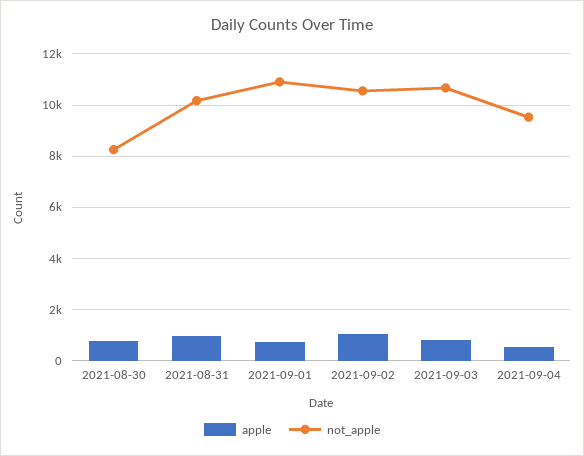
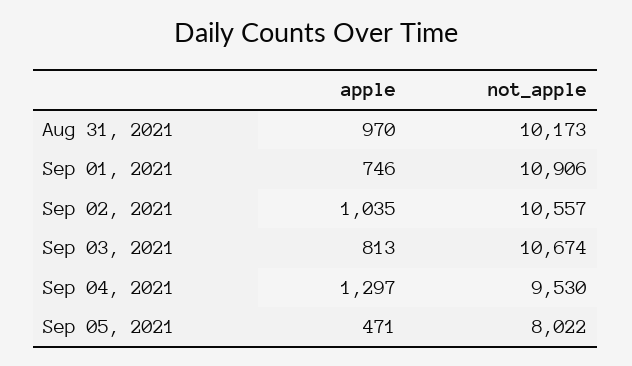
apple, 2021-08-30: 750 -> none
not_apple, 2021-08-30: 8250 -> none
apple, 2021-09-04: 500 -> 1297
apple, Sep 05, 2021: none -> 471
not_apple, Sep 05, 2021: none -> 8022

